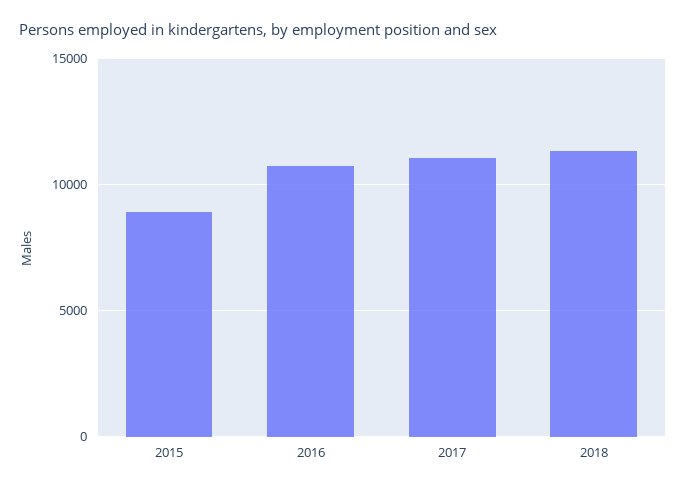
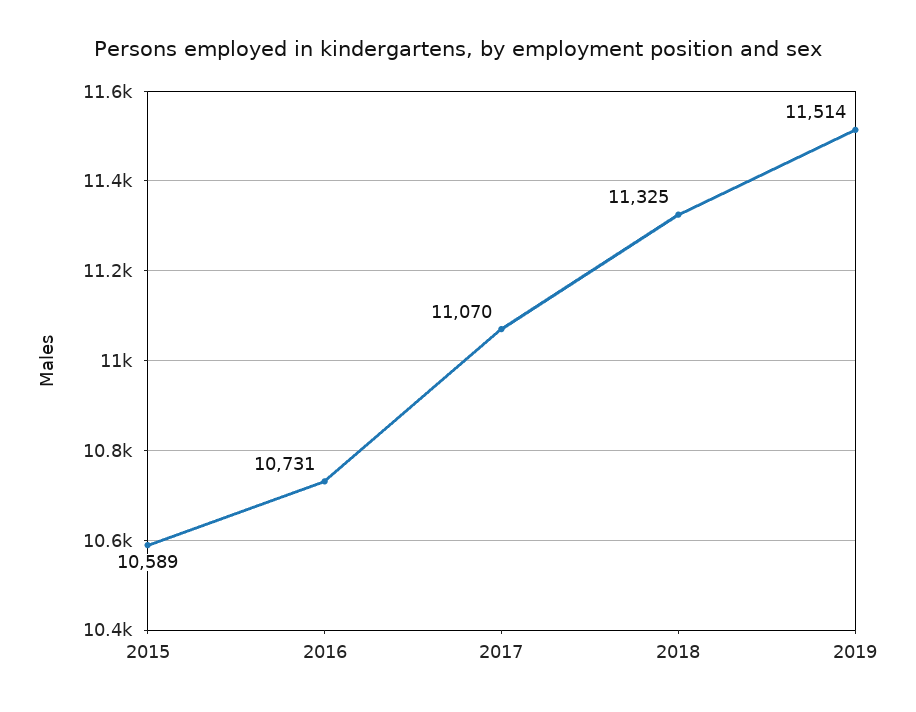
2015: 9000 -> 10589
2019: none -> 11514

